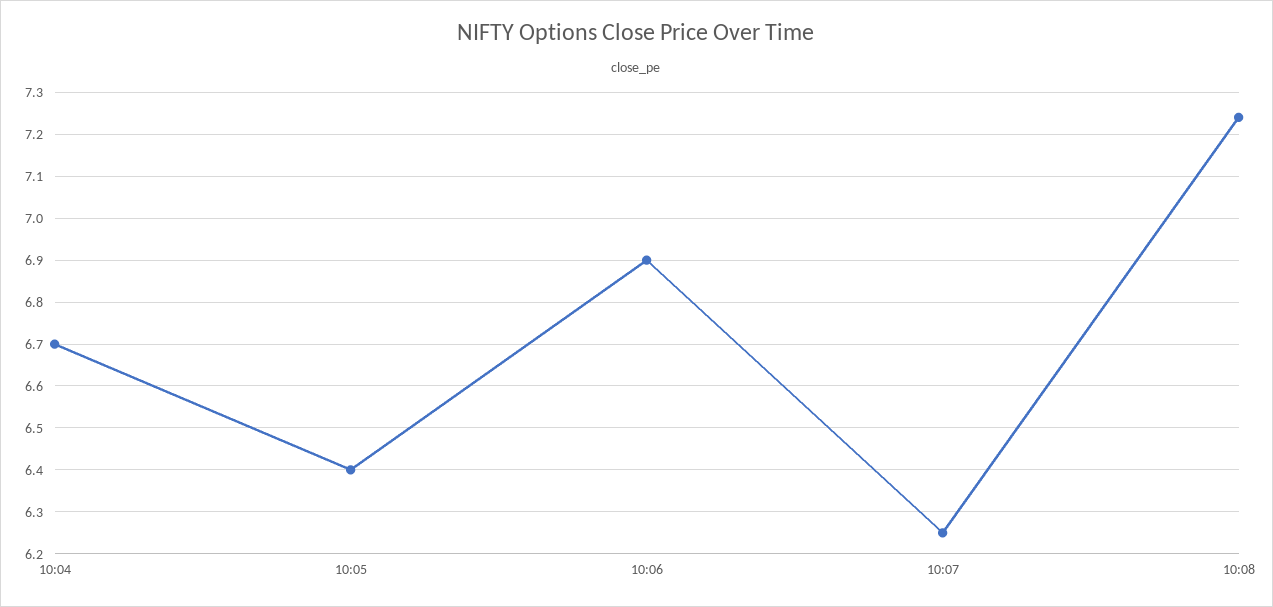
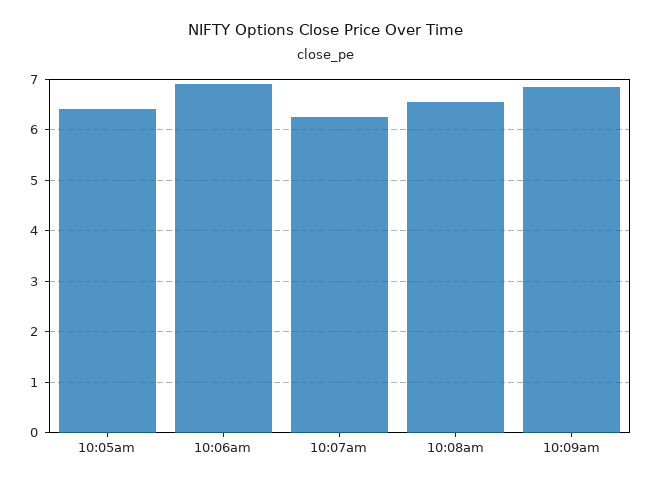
10:04: 6.7 -> none
10:08: 7.25 -> 6.6
10:09am: none -> 6.8

